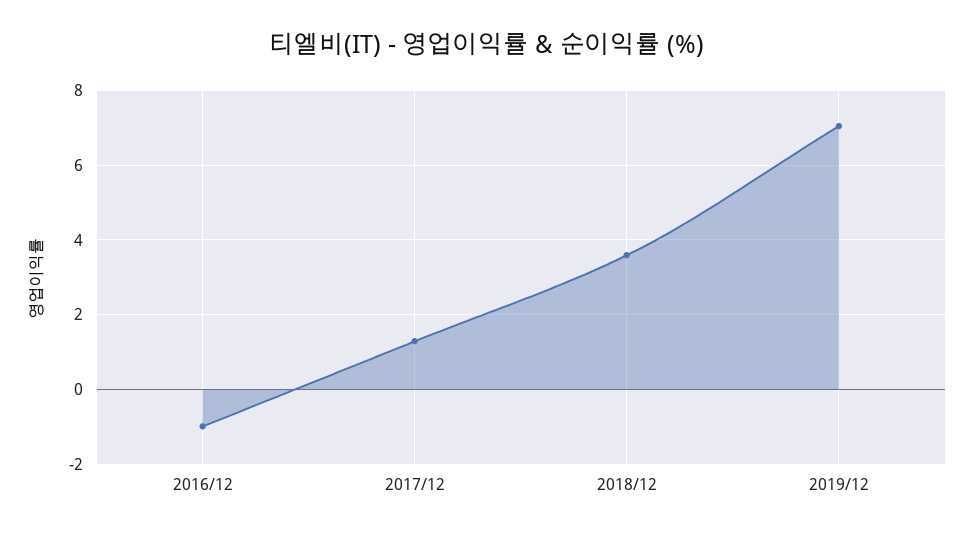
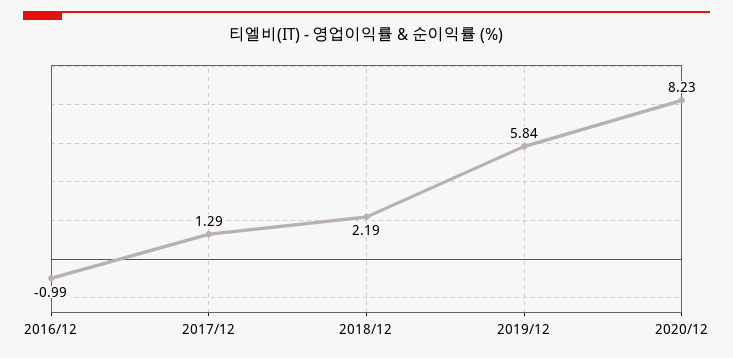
2018/12: 3.6 -> 2.19
2019/12: 7 -> 5.84
2020/12: none -> 8.23

